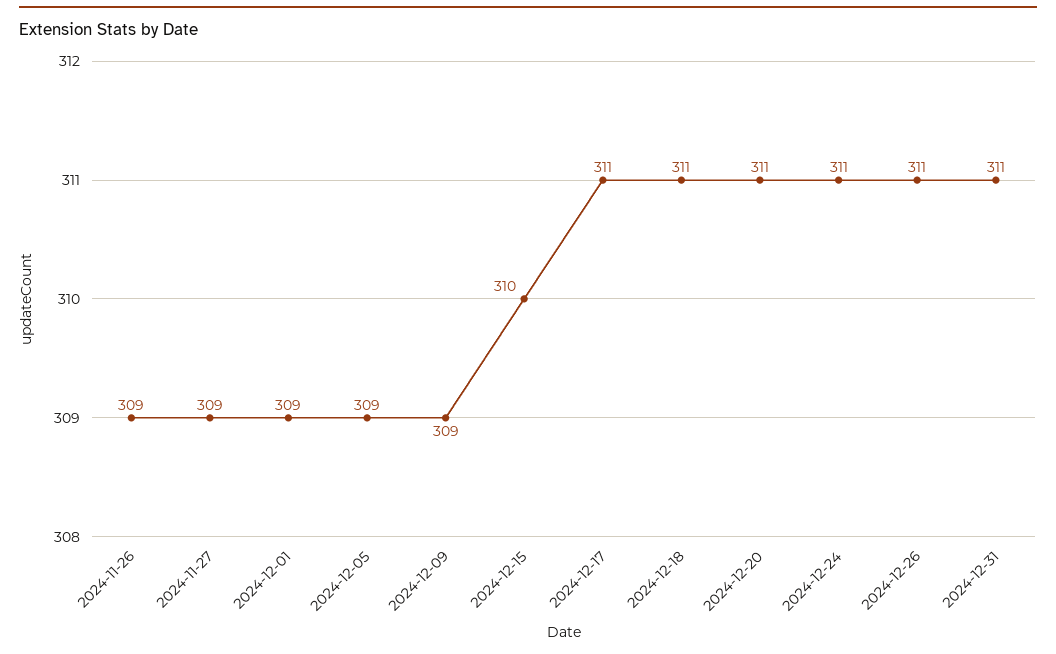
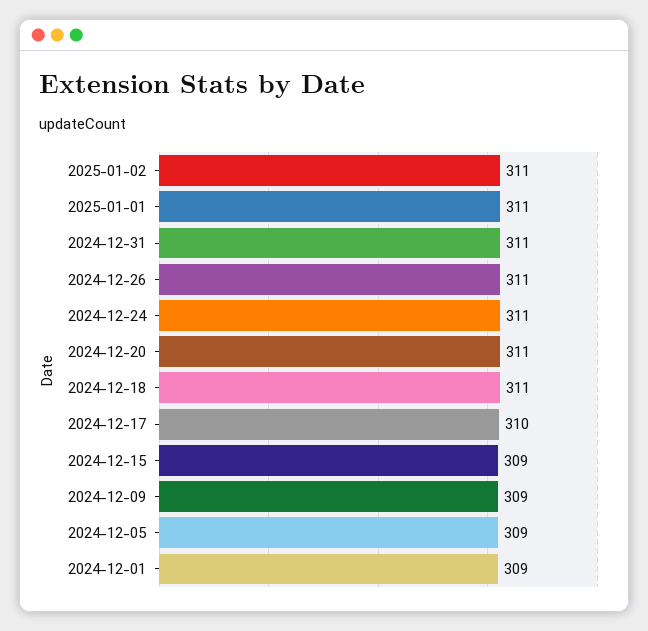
2024-11-26: 309 -> none
2024-11-27: 309 -> none
2024-12-15: 310 -> 309
2024-12-17: 311 -> 310
2025-01-02: none -> 311
2025-01-01: none -> 311

